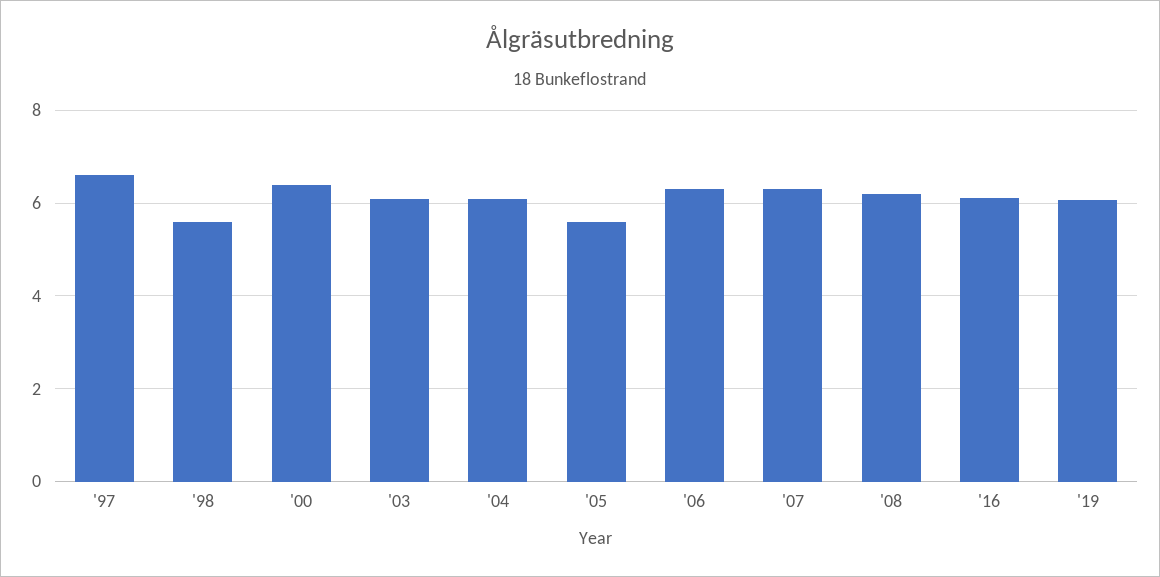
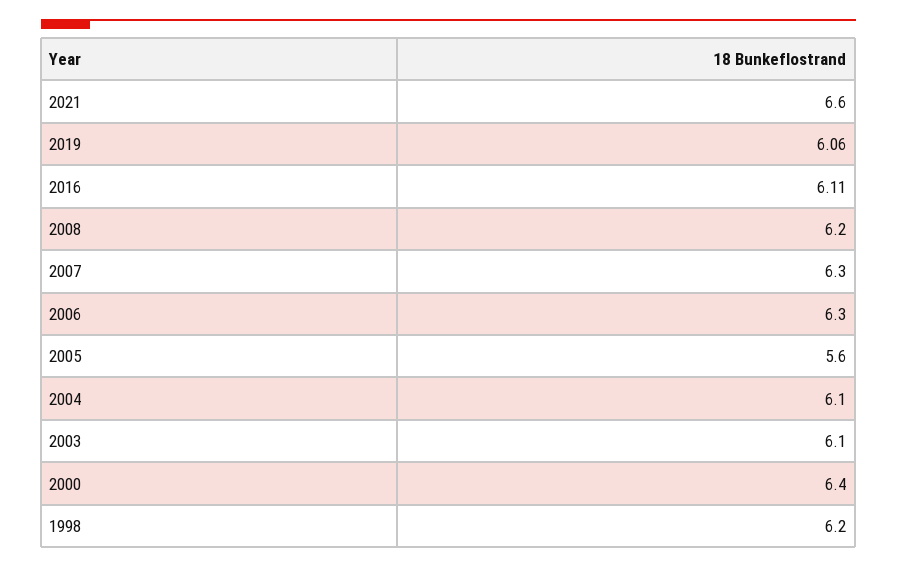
'97: 6.6 -> none
'98: 5.6 -> 6.2
2021: none -> 6.6

